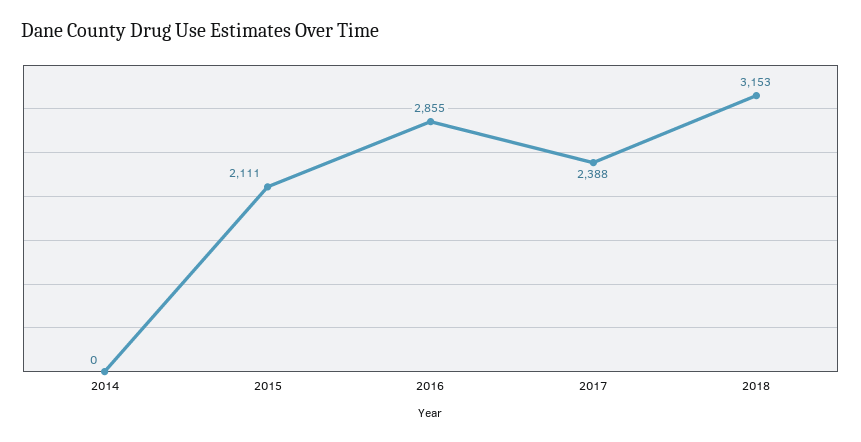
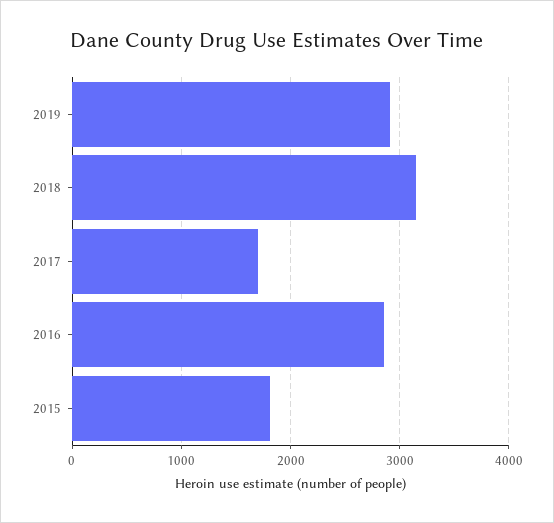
2014: 0 -> none
2015: 2111 -> 1800
2017: 2388 -> 1700
2019: none -> 2900

